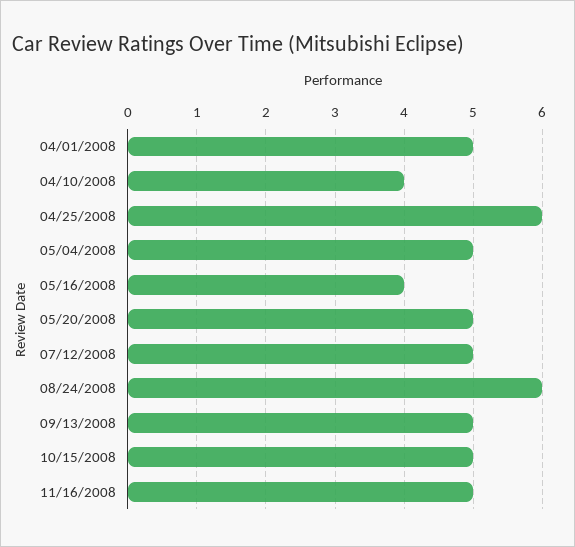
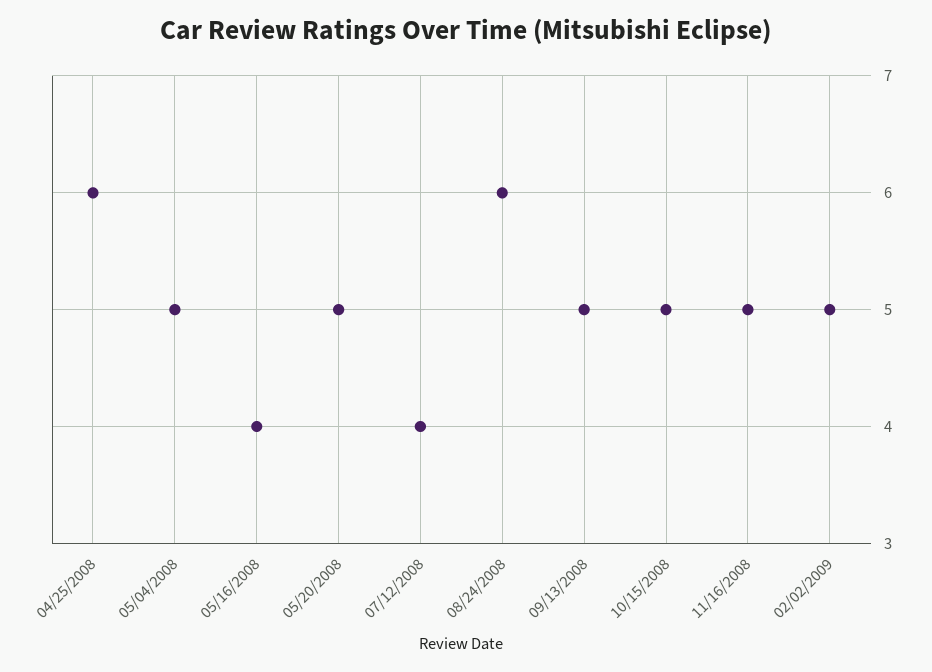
04/01/2008: 5 -> none
04/10/2008: 4 -> none
07/12/2008: 5 -> 4
02/02/2009: none -> 5

